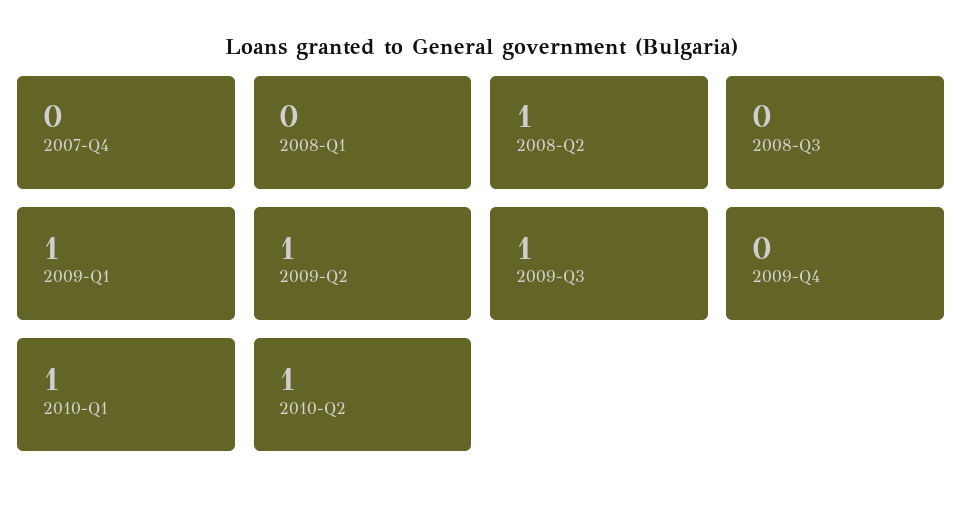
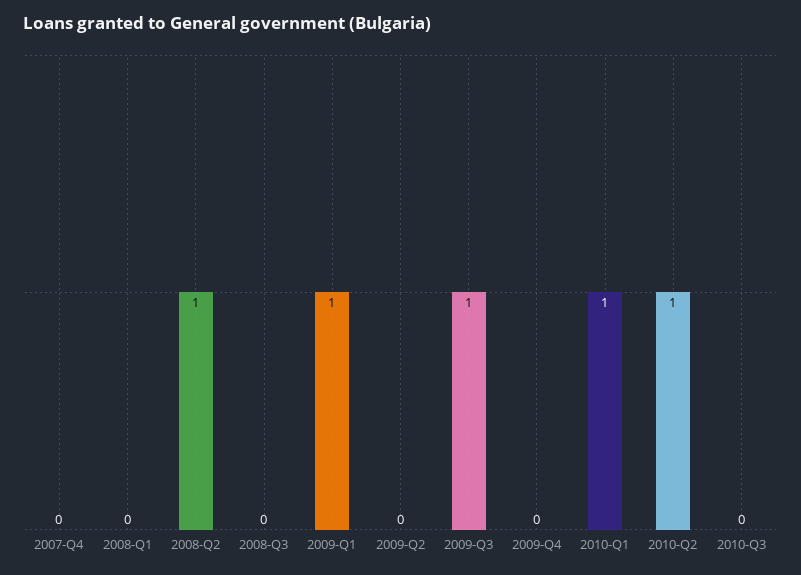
2009-Q2: 1 -> 0
2010-Q3: none -> 0

